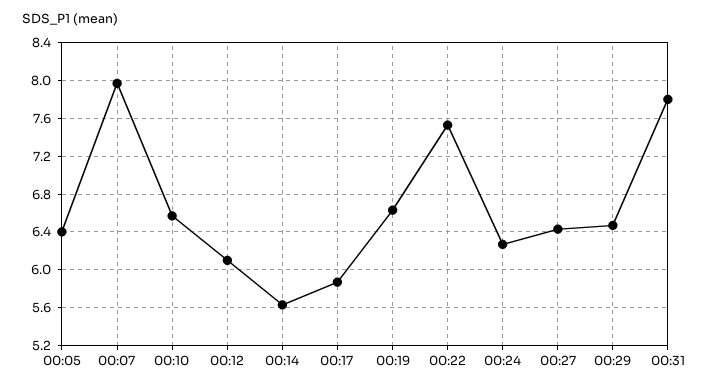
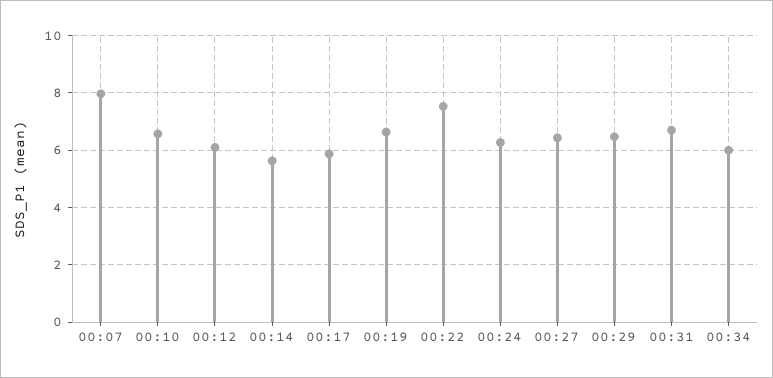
00:05: 6.4 -> none
00:31: 7.8 -> 6.75
00:34: none -> 6

